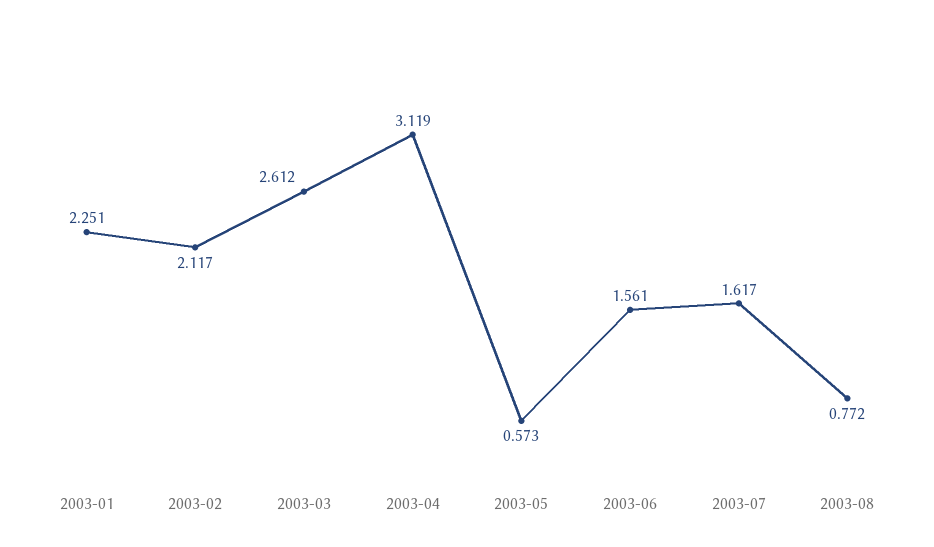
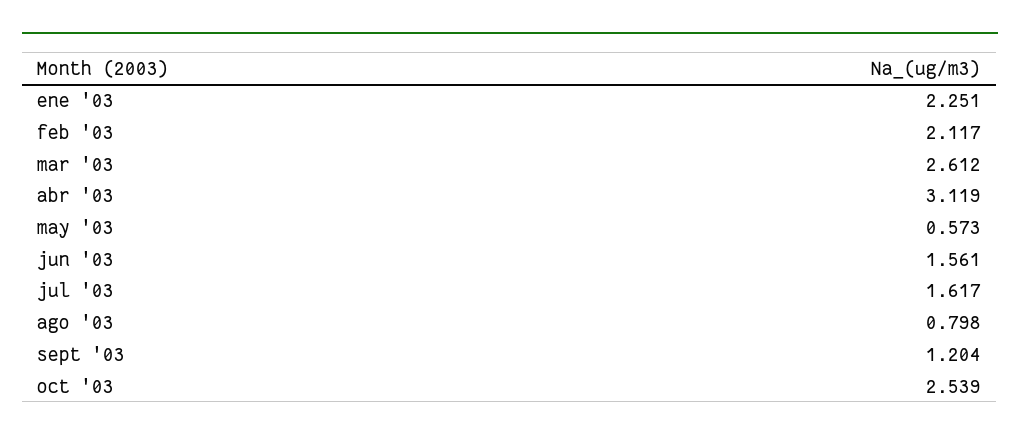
2003-08: 0.772 -> 0.798
sept '03: none -> 1.204
oct '03: none -> 2.539

